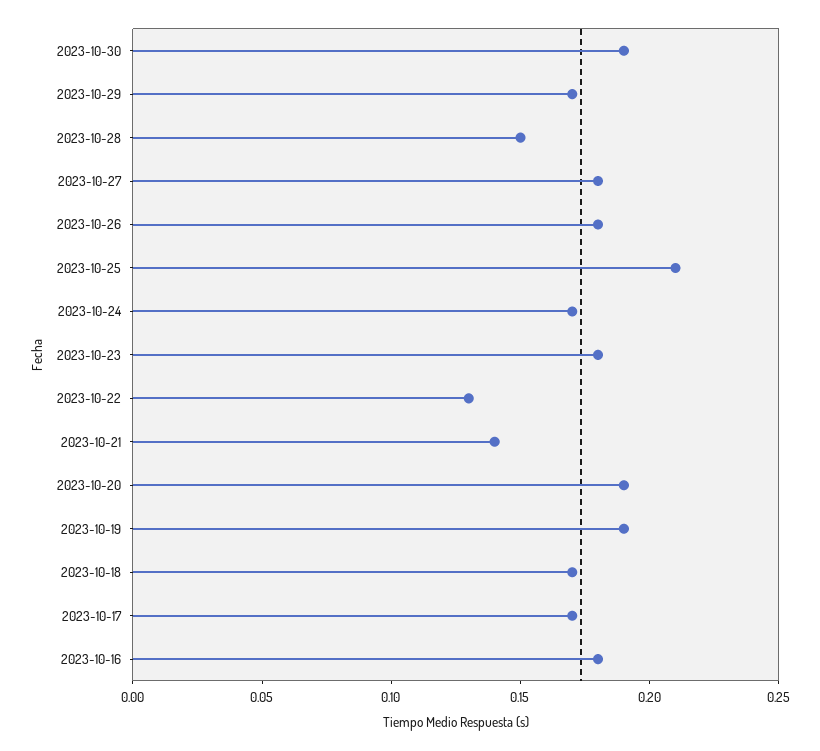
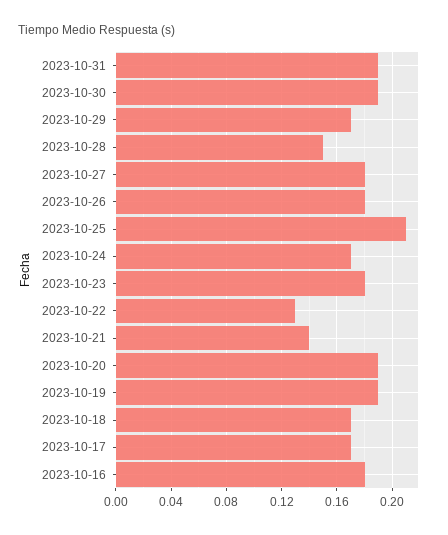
2023-10-31: none -> 0.19

